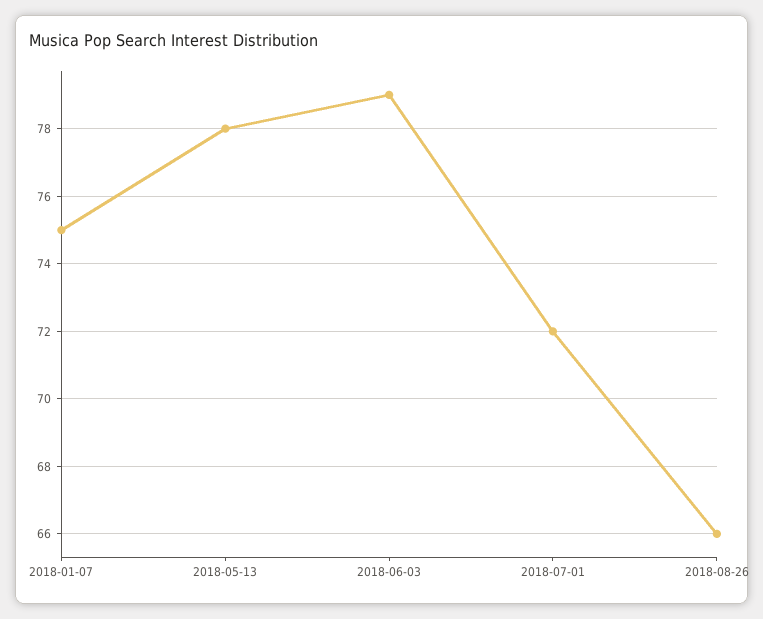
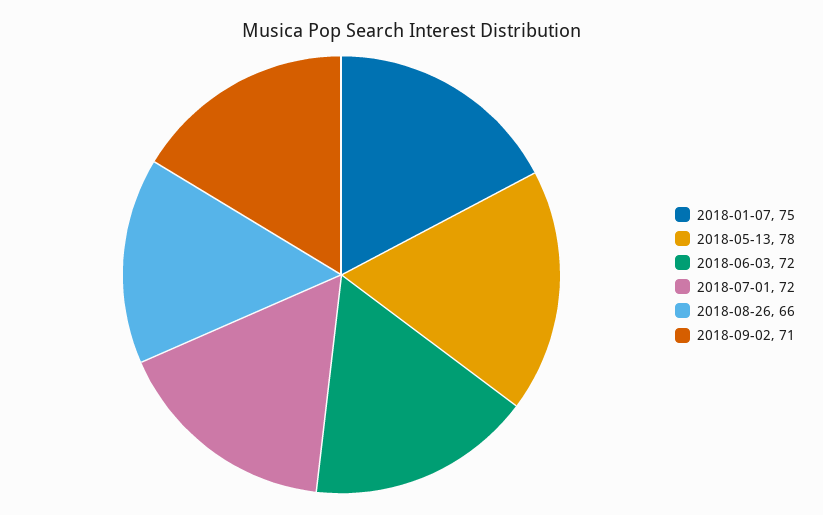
2018-06-03: 79 -> 72
2018-09-02: none -> 71

